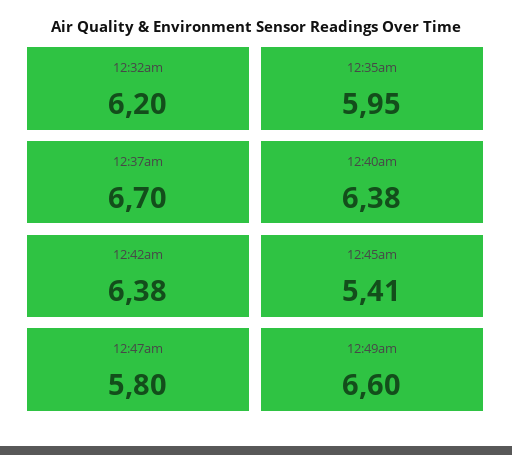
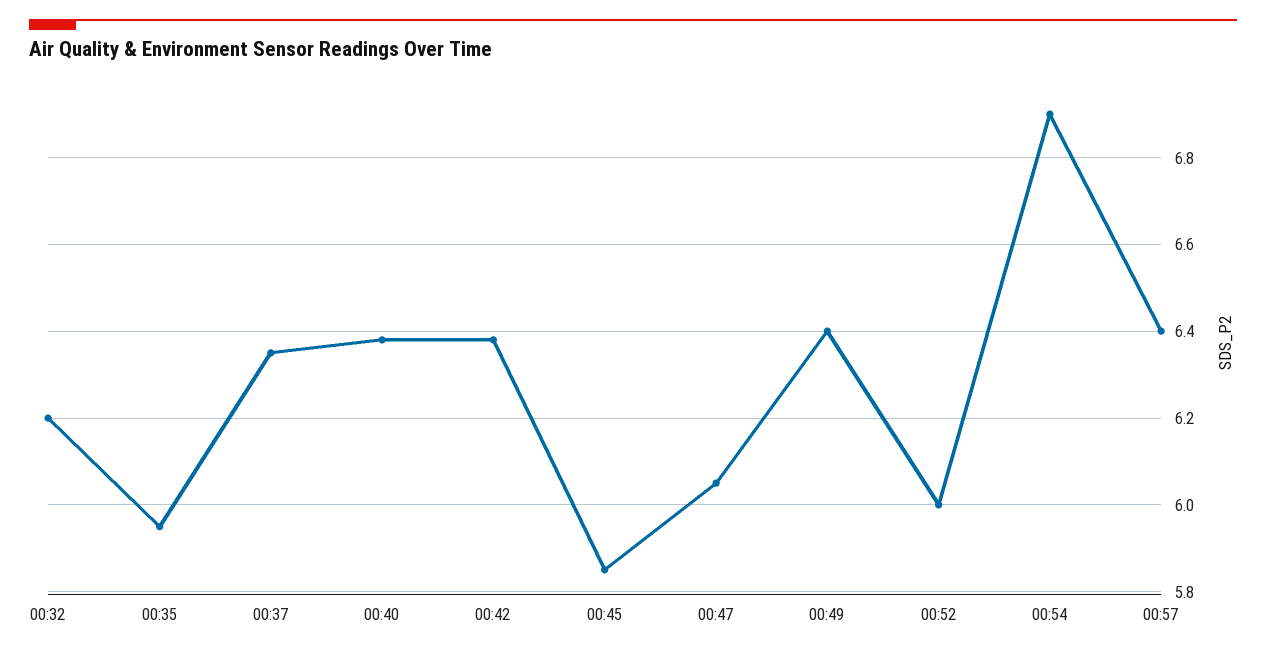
12:37am: 6.7 -> 6.35
12:45am: 5.41 -> 5.85
12:47am: 5.8 -> 6.05
12:49am: 6.6 -> 6.4
00:52: none -> 6
00:54: none -> 6.9
00:57: none -> 6.4

